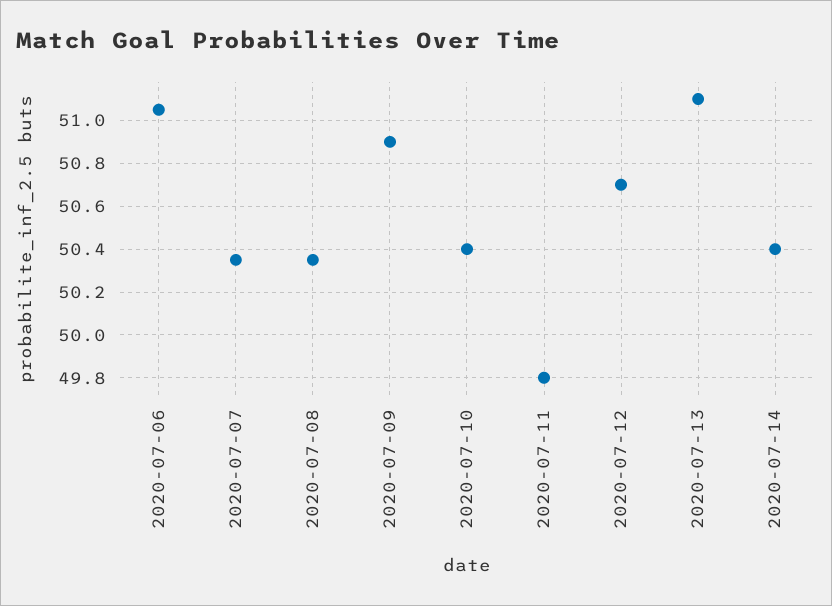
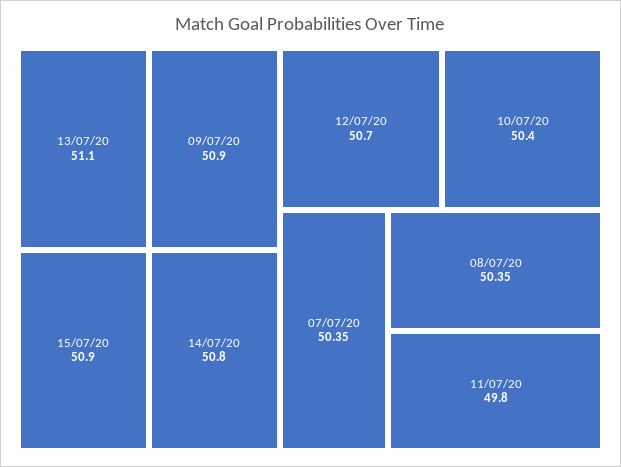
2020-07-06: 51.05 -> none
2020-07-14: 50.4 -> 50.8
15/07/20: none -> 50.9

